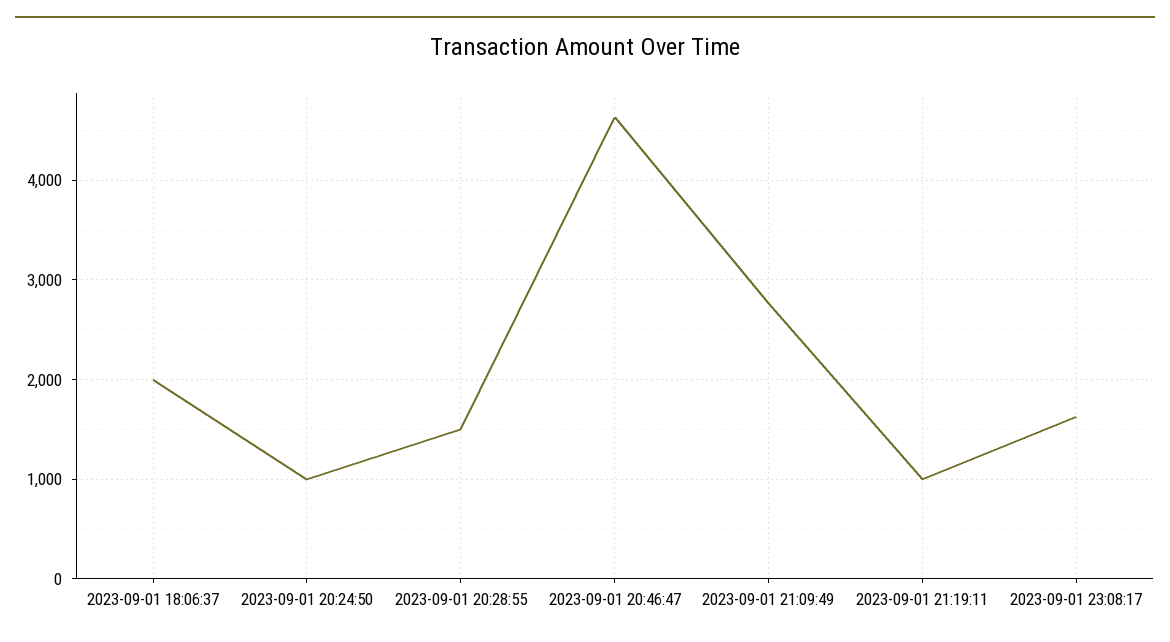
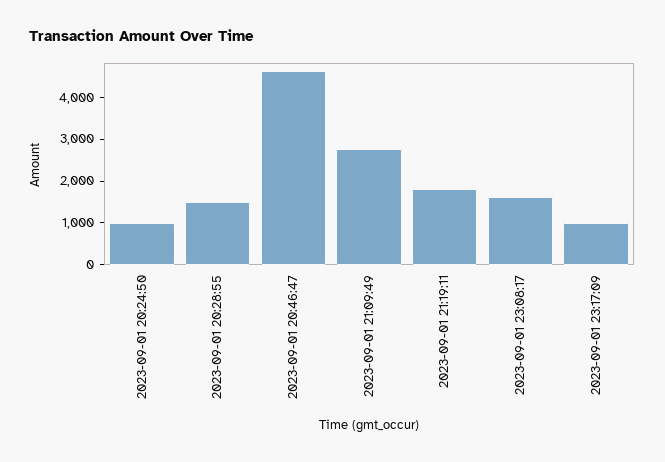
2023-09-01 18:06:37: 2000 -> none
2023-09-01 21:19:11: 1000 -> 1800
2023-09-01 23:17:09: none -> 1000

